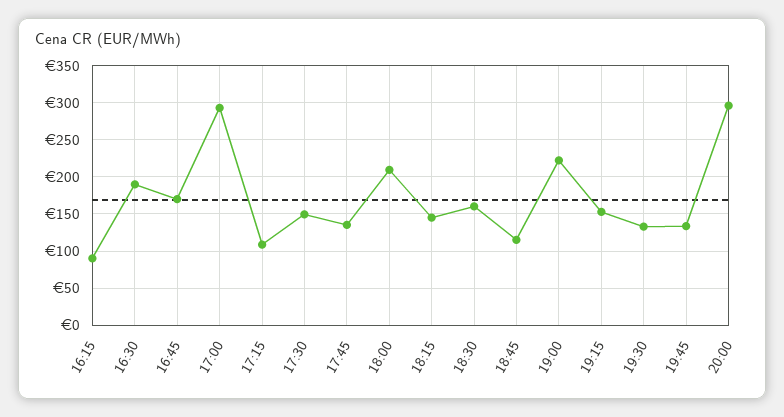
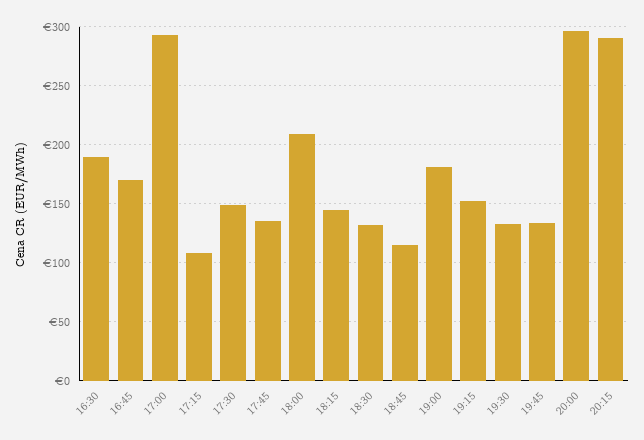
16:15: 90 -> none
18:30: 160 -> 130
19:00: 220 -> 180
20:15: none -> 290

